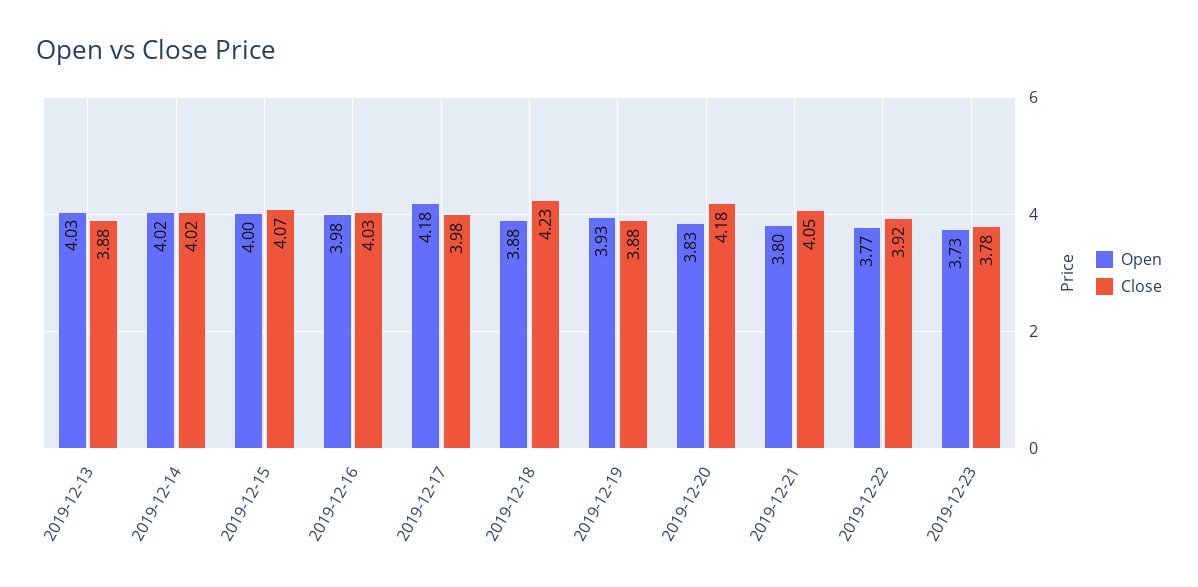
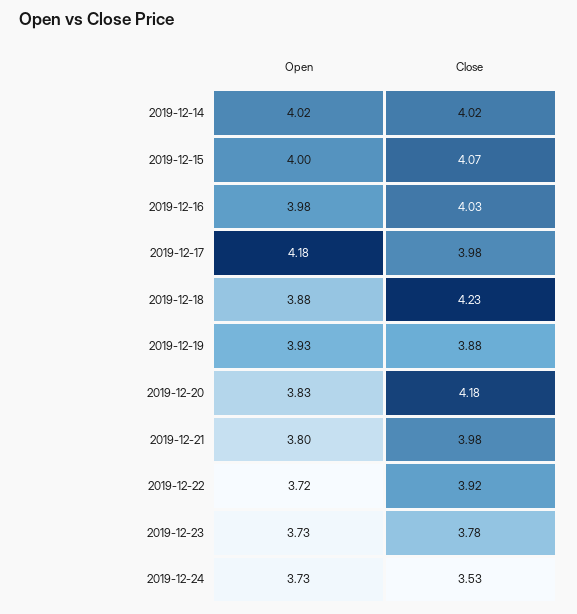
Open, 2019-12-13: 4.03 -> none
Close, 2019-12-13: 3.88 -> none
Close, 2019-12-21: 4.05 -> 3.98
Open, 2019-12-22: 3.77 -> 3.72
Open, 2019-12-24: none -> 3.73
Close, 2019-12-24: none -> 3.53

